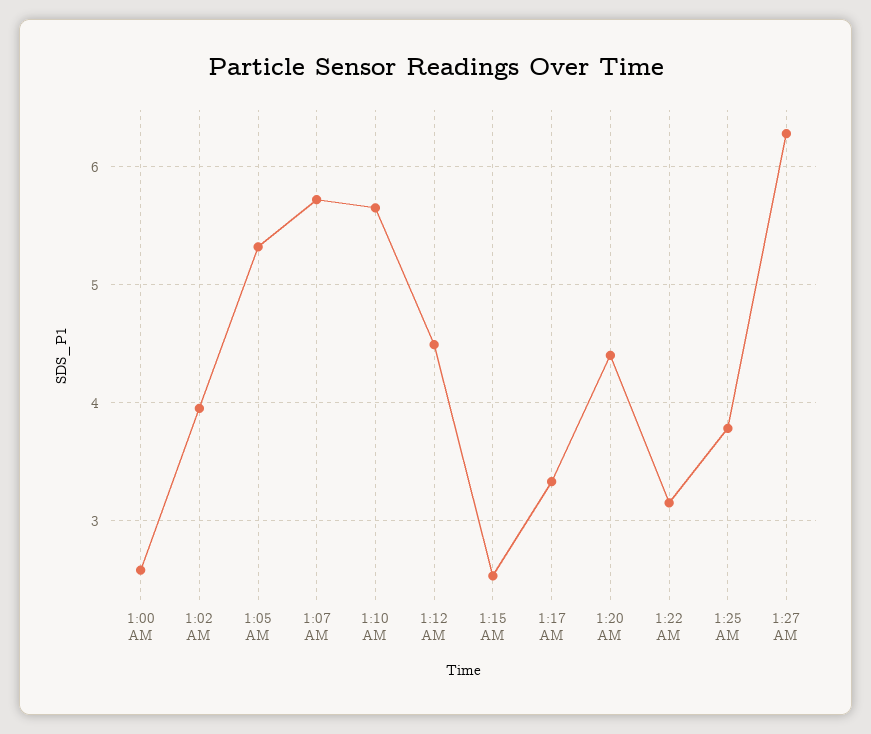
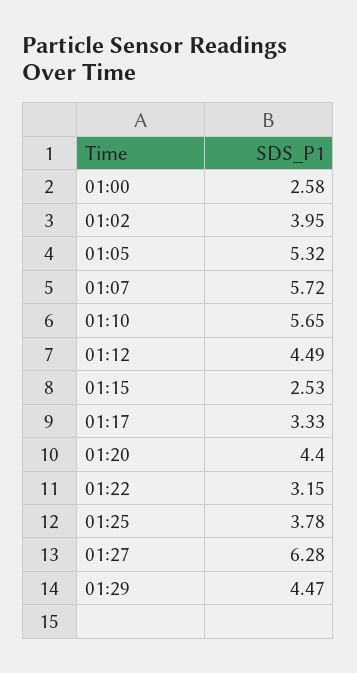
01:29: none -> 4.47

